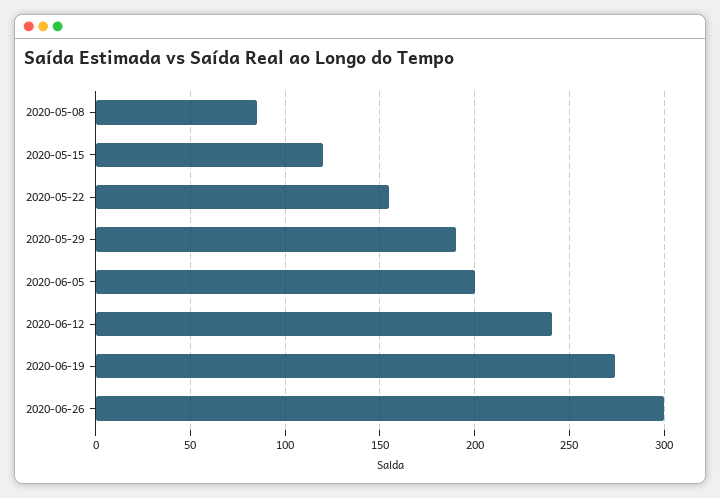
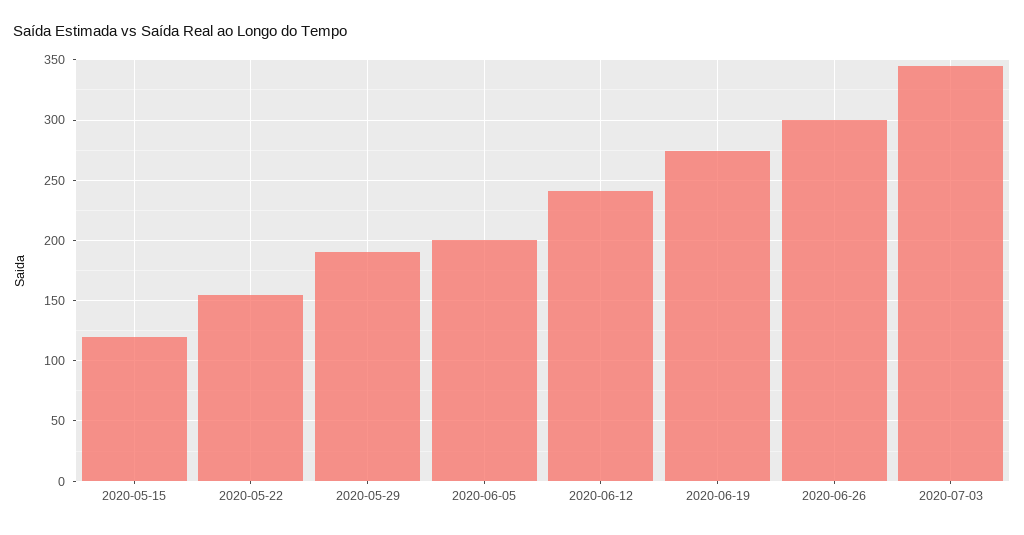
2020-05-08: 85 -> none
2020-07-03: none -> 345

